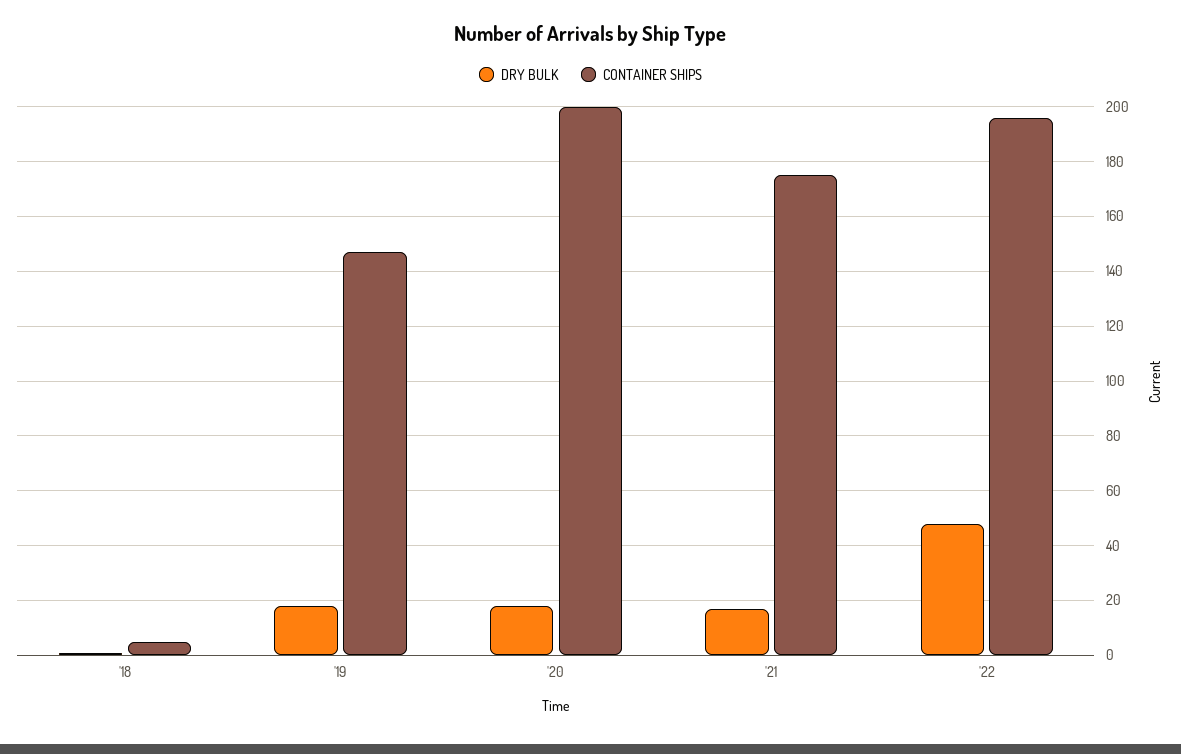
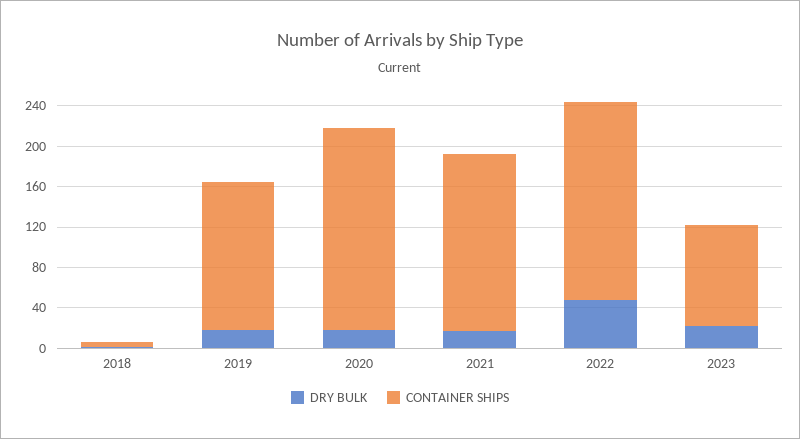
DRY BULK, 2023: none -> 20
CONTAINER SHIPS, 2023: none -> 100

